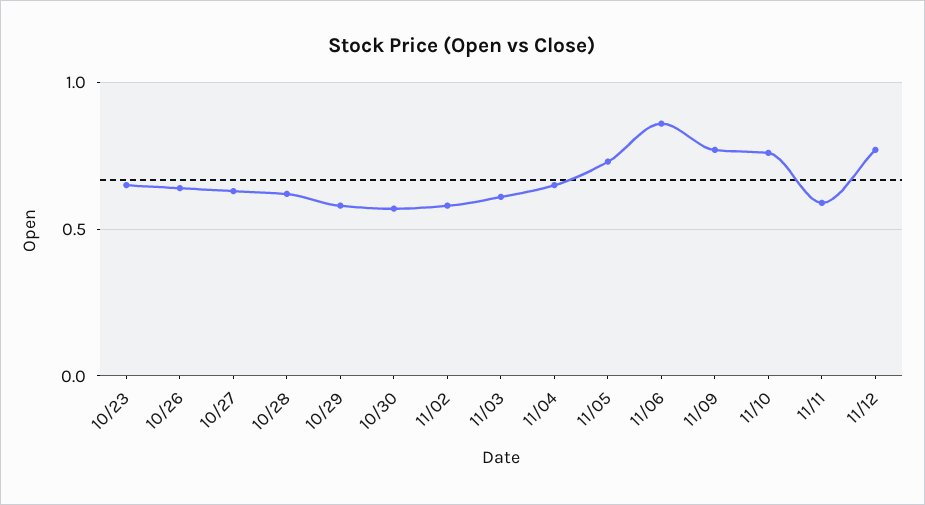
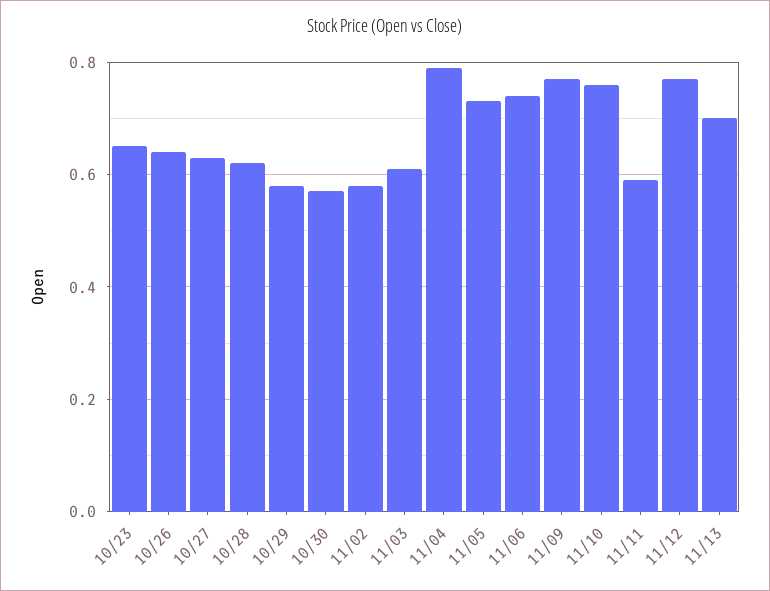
11/04: 0.65 -> 0.8
11/06: 0.85 -> 0.75
11/13: none -> 0.7

